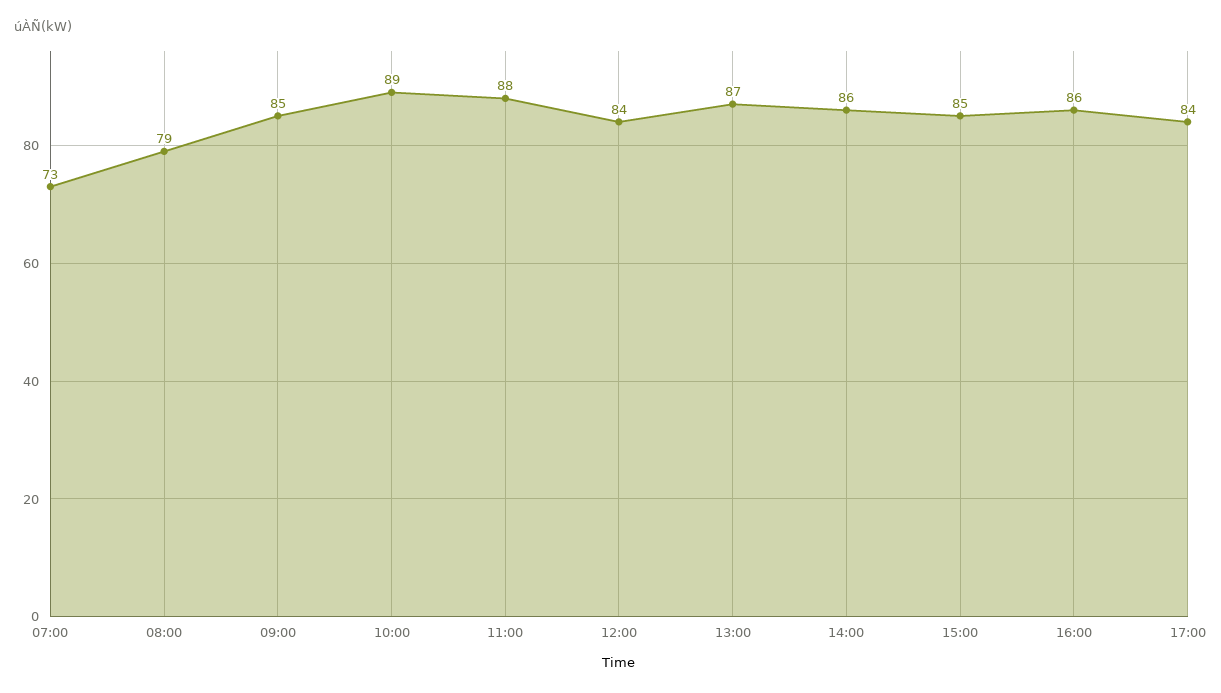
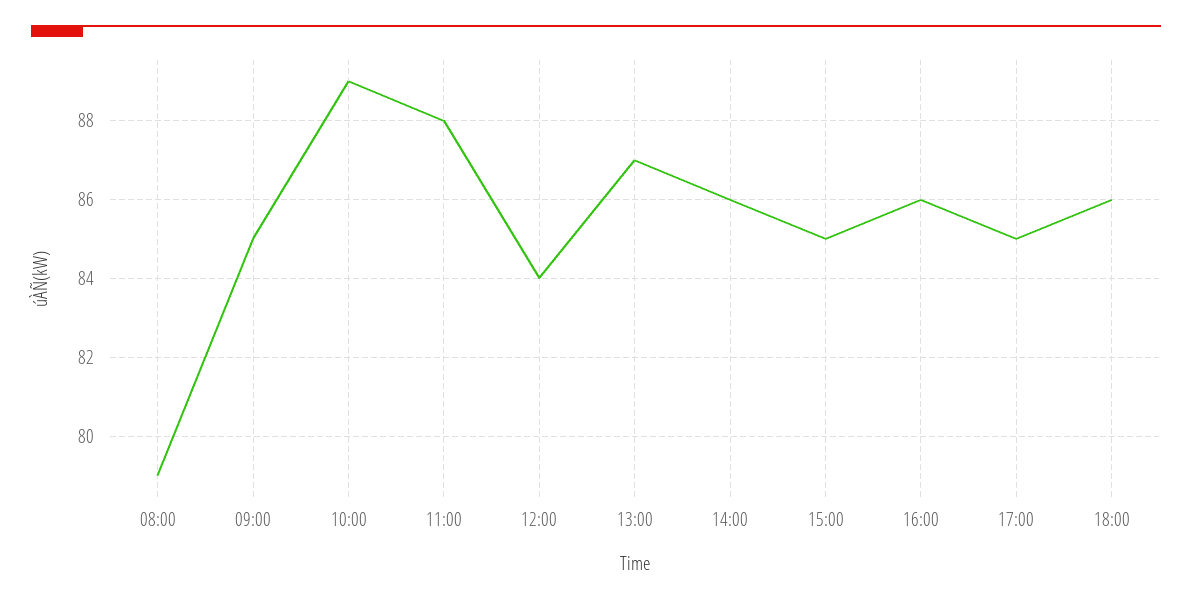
07:00: 73 -> none
17:00: 84 -> 85
18:00: none -> 86

